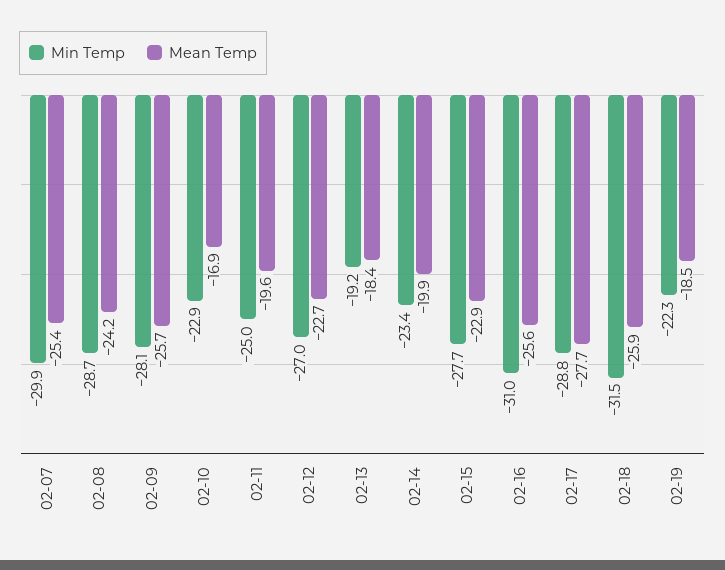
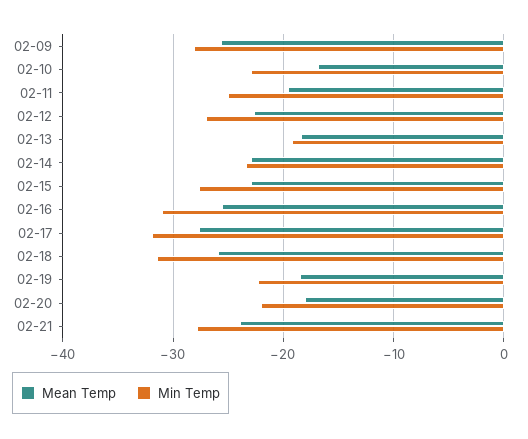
Min Temp, 02-07: -29.9 -> none
Mean Temp, 02-07: -25.4 -> none
Min Temp, 02-08: -28.7 -> none
Mean Temp, 02-08: -24.2 -> none
Mean Temp, 02-14: -19.9 -> -23
Min Temp, 02-17: -28.8 -> -32
Mean Temp, 02-20: none -> -18
Min Temp, 02-20: none -> -22
Mean Temp, 02-21: none -> -24
Min Temp, 02-21: none -> -28

